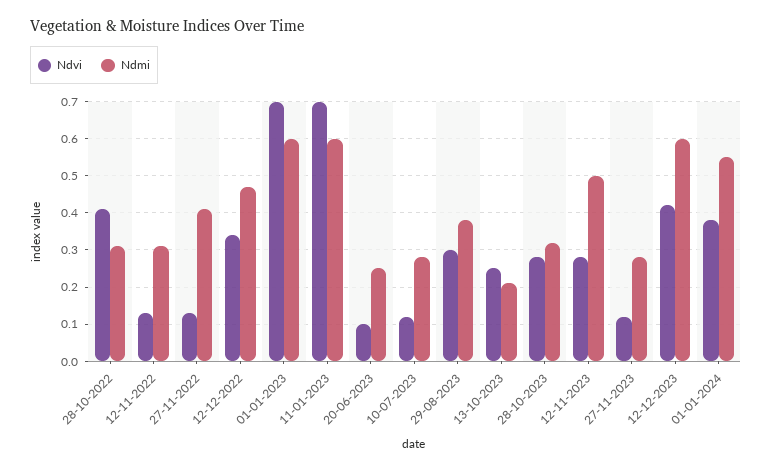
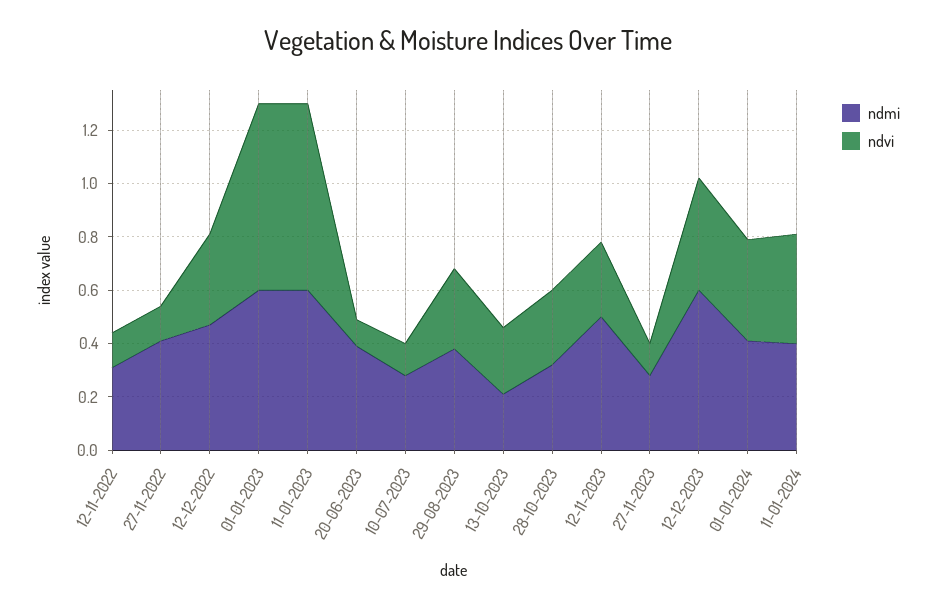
Ndvi, 28-10-2022: 0.4 -> none
Ndmi, 28-10-2022: 0.3 -> none
Ndmi, 20-06-2023: 0.25 -> 0.4
Ndmi, 01-01-2024: 0.55 -> 0.4
Ndmi, 11-01-2024: none -> 0.4
Ndvi, 11-01-2024: none -> 0.4

